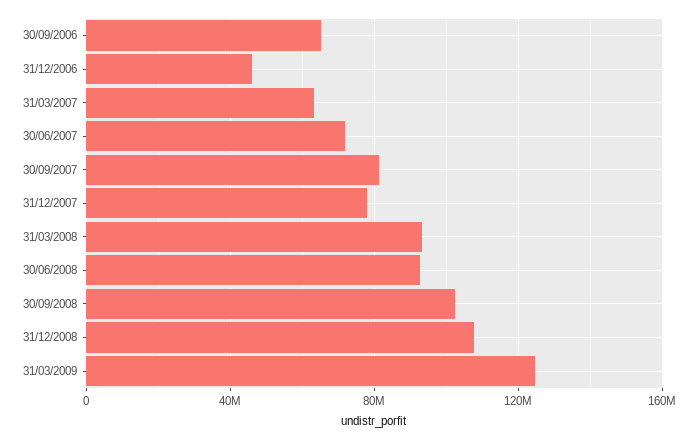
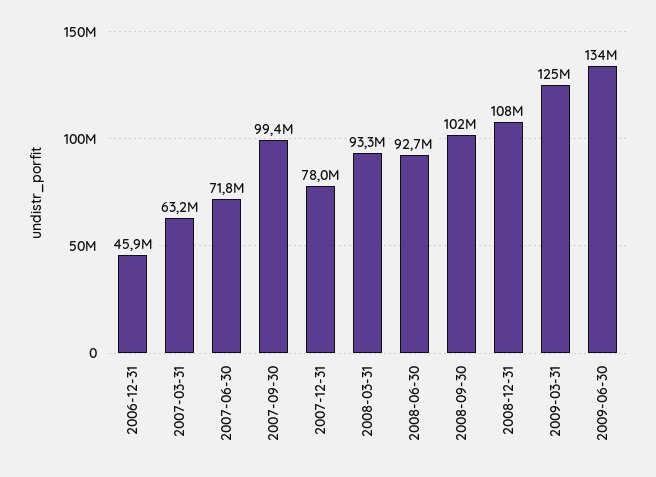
30/09/2006: 65000000 -> none
30/09/2007: 80000000 -> 99400000
2009-06-30: none -> 134000000

